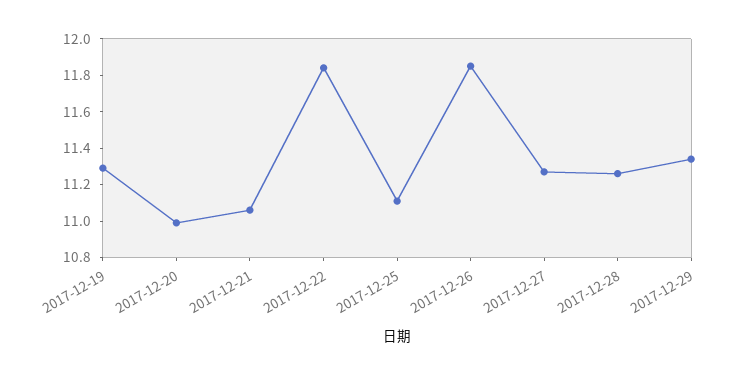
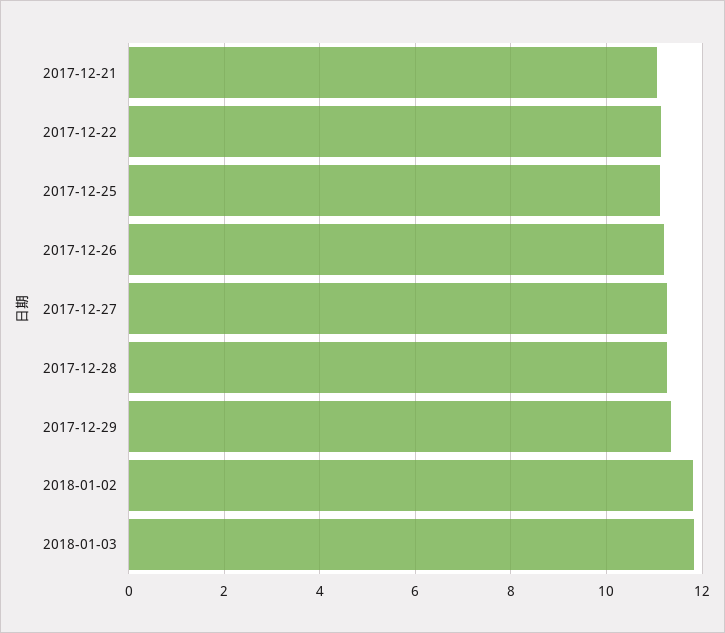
2017-12-19: 11.3 -> none
2017-12-20: 11 -> none
2017-12-22: 11.85 -> 11.2
2017-12-26: 11.85 -> 11.2
2018-01-02: none -> 11.8
2018-01-03: none -> 11.8

